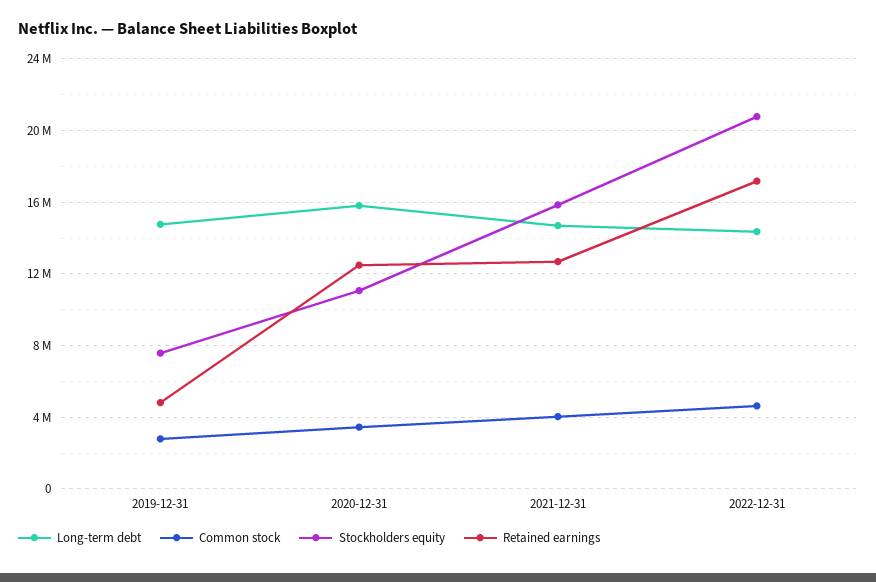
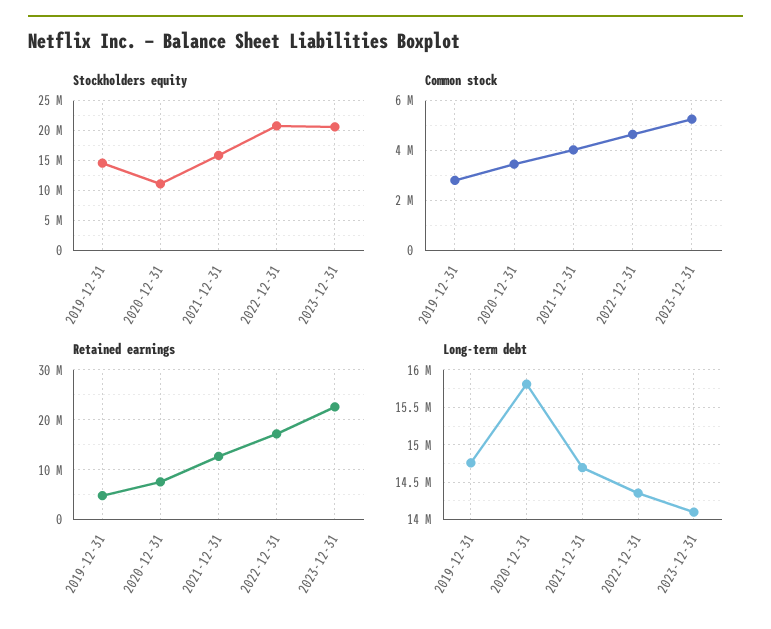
Stockholders equity, 2019-12-31: 7500000 -> 15000000
Retained earnings, 2020-12-31: 12500000 -> 8000000
Stockholders equity, 2023-12-31: none -> 20000000
Common stock, 2023-12-31: none -> 5250000
Retained earnings, 2023-12-31: none -> 22000000
Long-term debt, 2023-12-31: none -> 14100000

